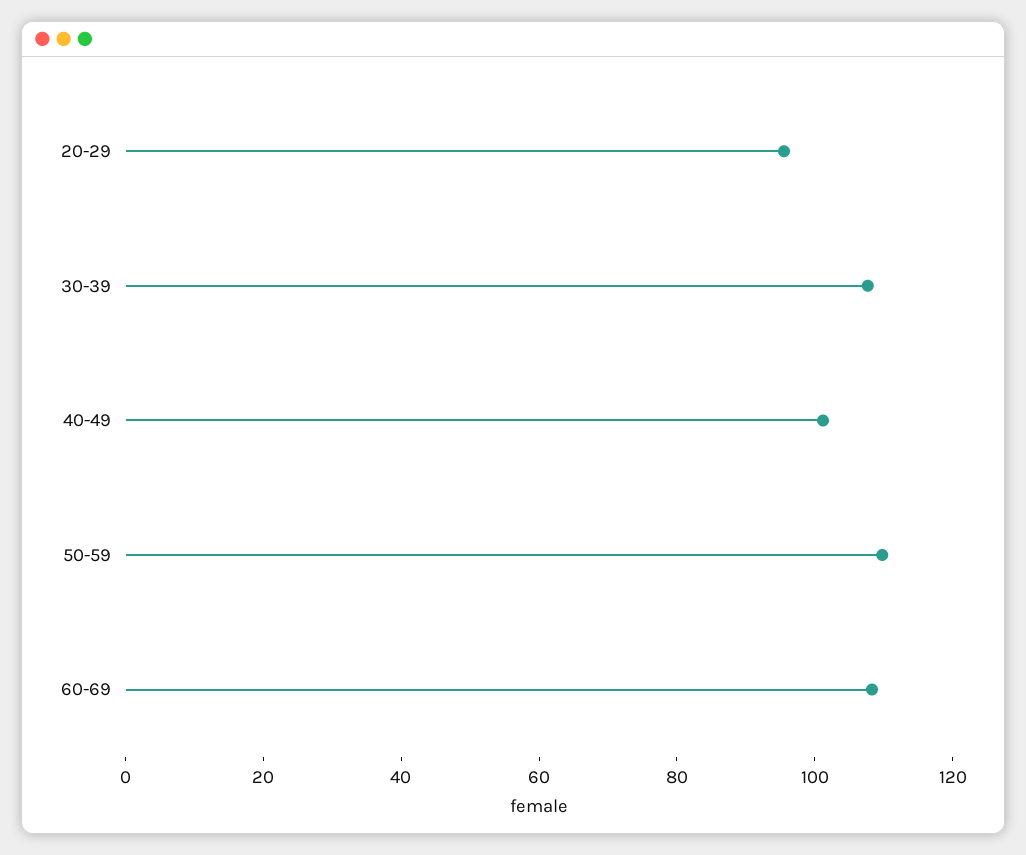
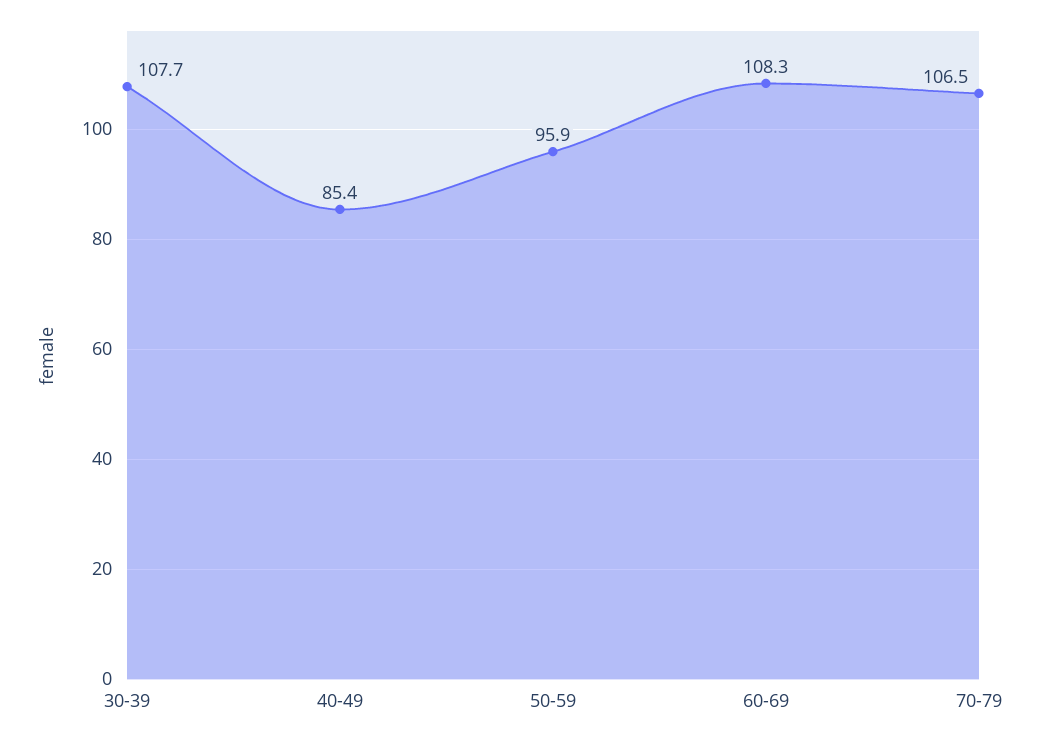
20-29: 95 -> none
40-49: 100 -> 85.4
50-59: 110 -> 95.9
70-79: none -> 106.5

